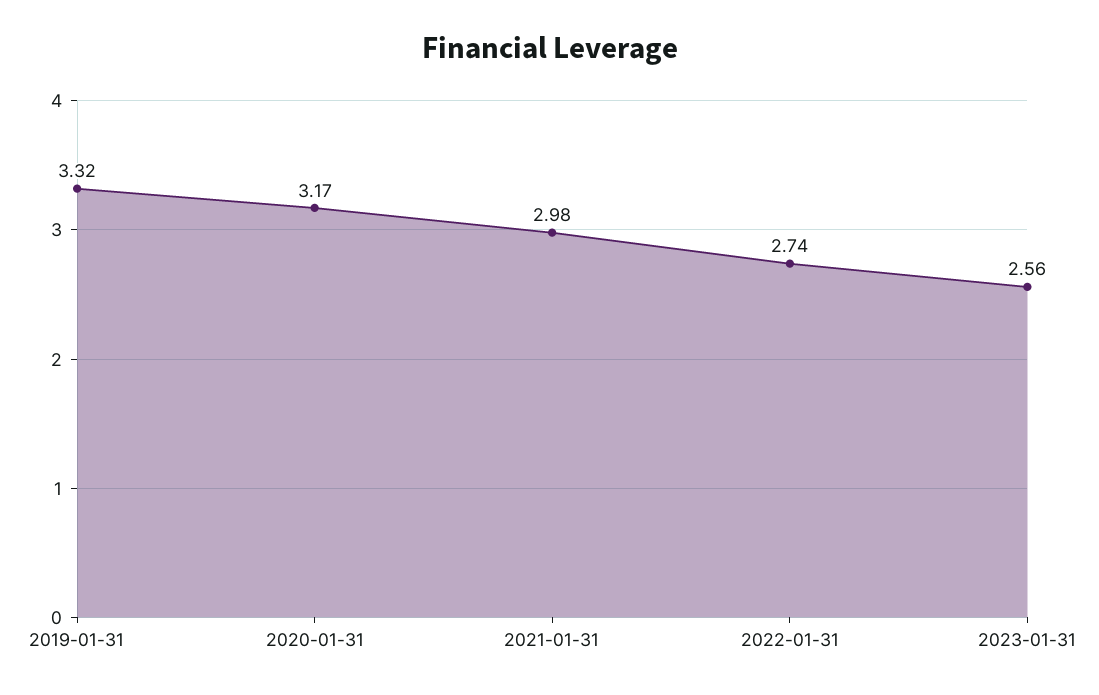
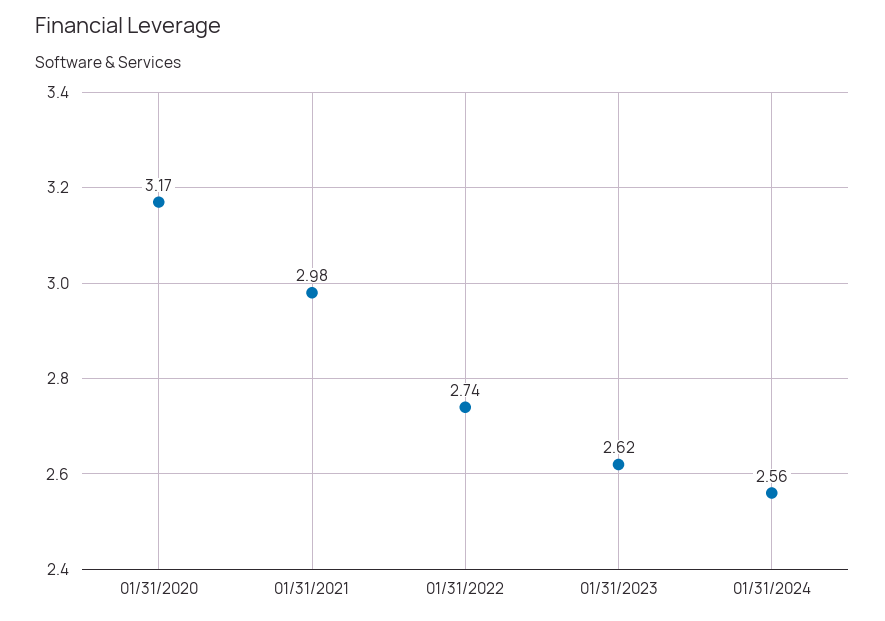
2019-01-31: 3.32 -> none
2023-01-31: 2.56 -> 2.62
01/31/2024: none -> 2.56

